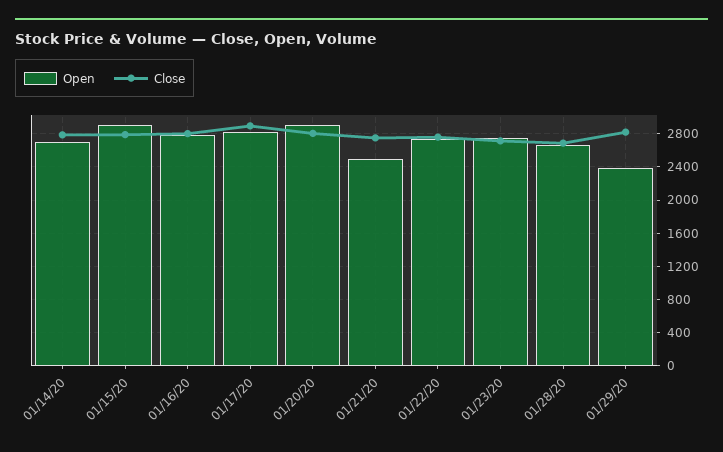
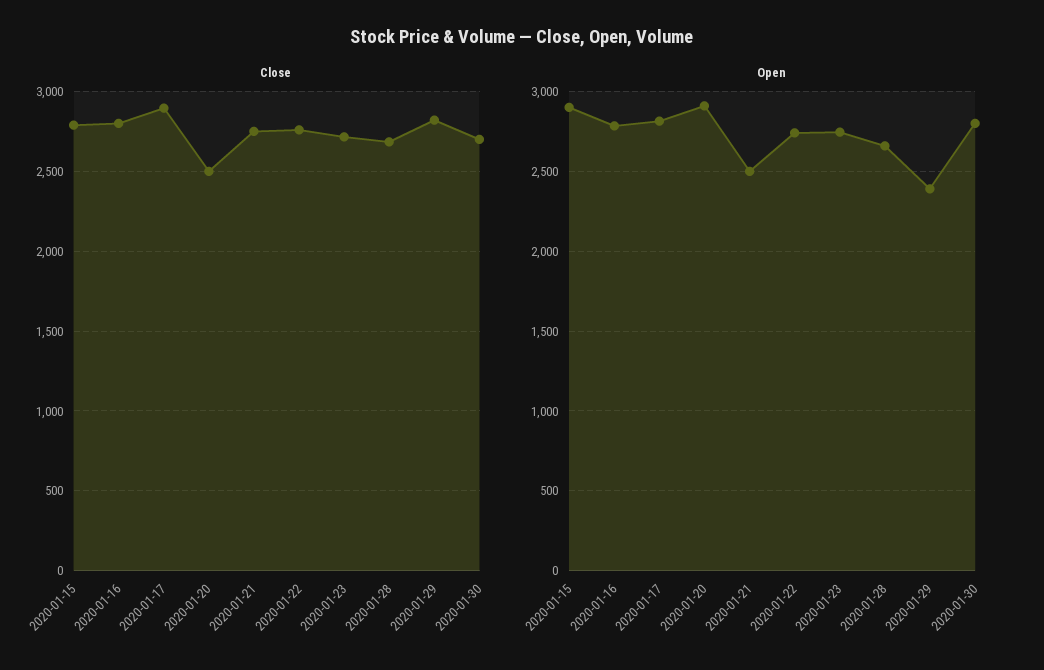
Open, 01/14/20: 2700 -> none
Close, 01/14/20: 2800 -> none
Close, 01/20/20: 2800 -> 2500
Close, 2020-01-30: none -> 2700
Open, 2020-01-30: none -> 2800

